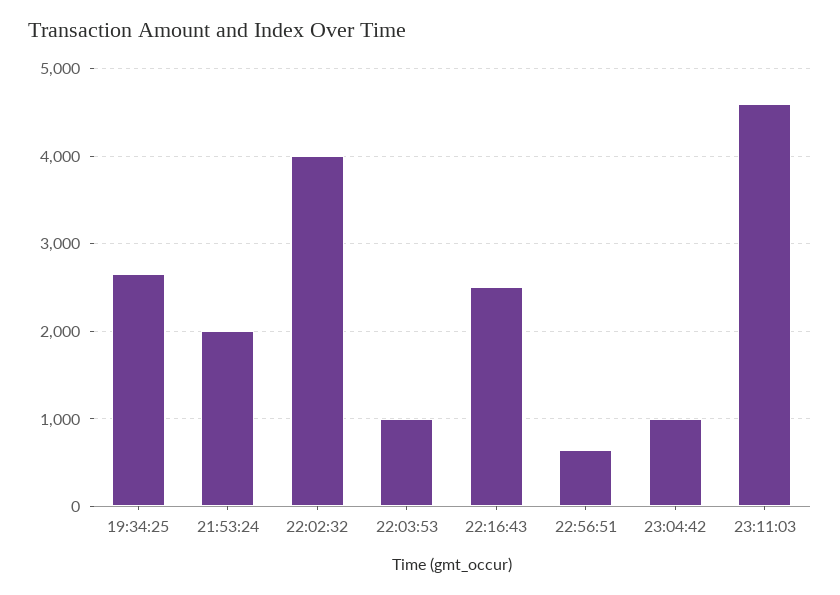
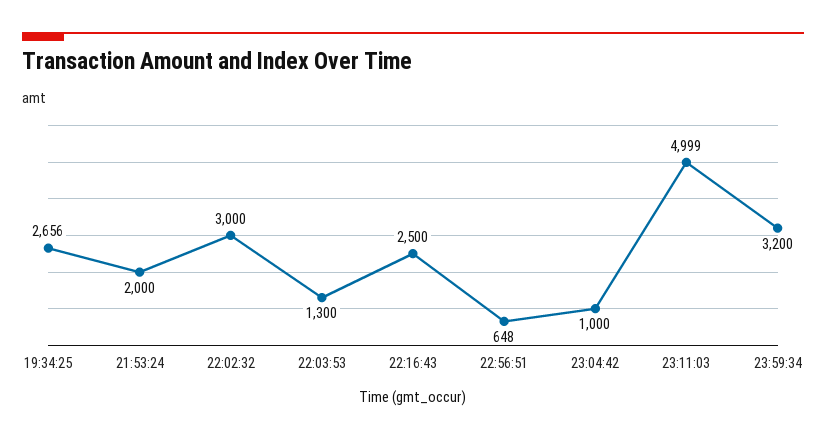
22:02:32: 4000 -> 3000
22:03:53: 1000 -> 1300
23:11:03: 4600 -> 4999
23:59:34: none -> 3200

